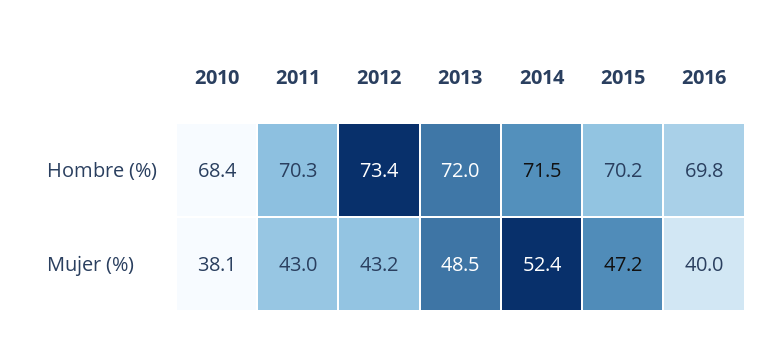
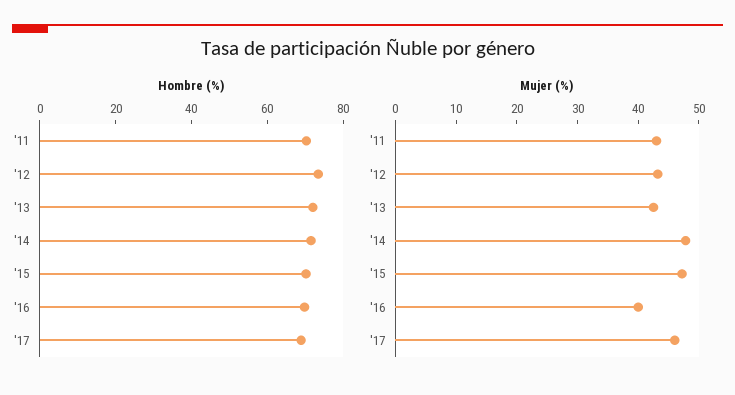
Hombre (%), 2010: 68.4 -> none
Mujer (%), 2010: 38.1 -> none
Mujer (%), 2013: 48.5 -> 42
Mujer (%), 2014: 52.4 -> 48
Hombre (%), '17: none -> 70
Mujer (%), '17: none -> 46

